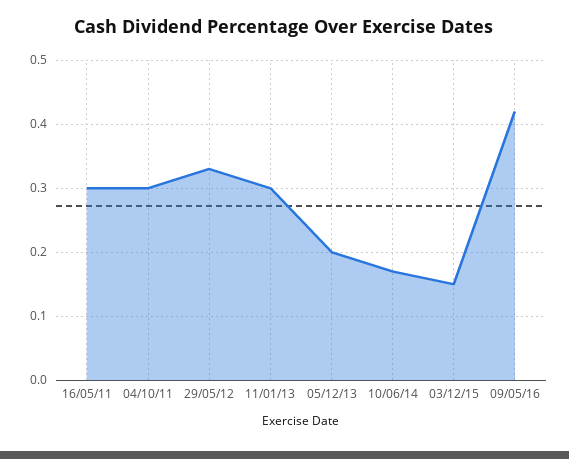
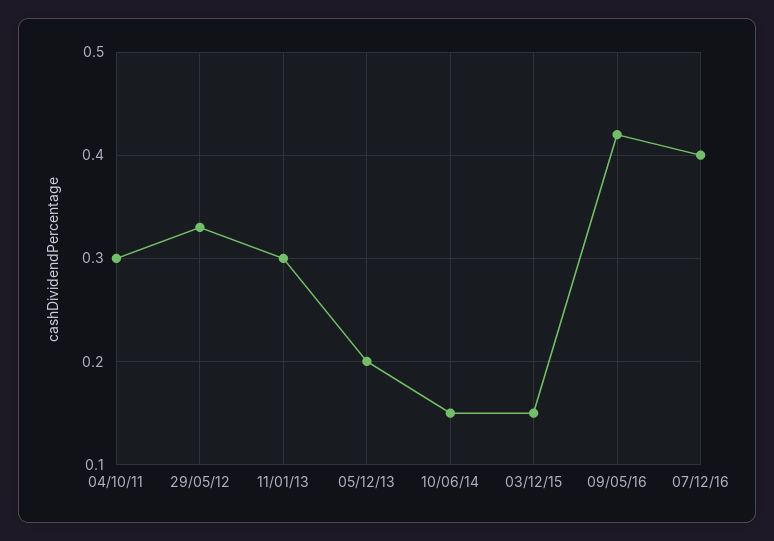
16/05/11: 0.3 -> none
10/06/14: 0.17 -> 0.15
07/12/16: none -> 0.4

